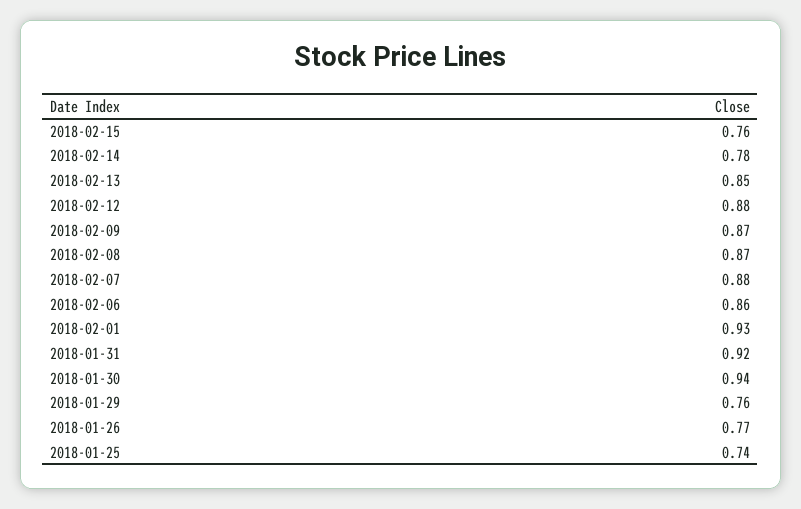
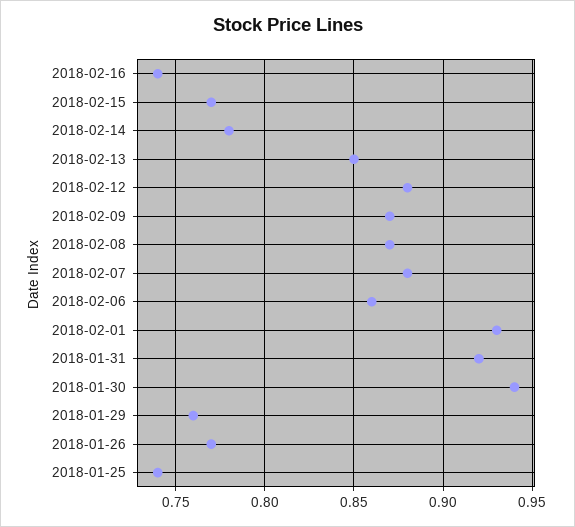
2018-02-15: 0.76 -> 0.77
2018-02-16: none -> 0.74

